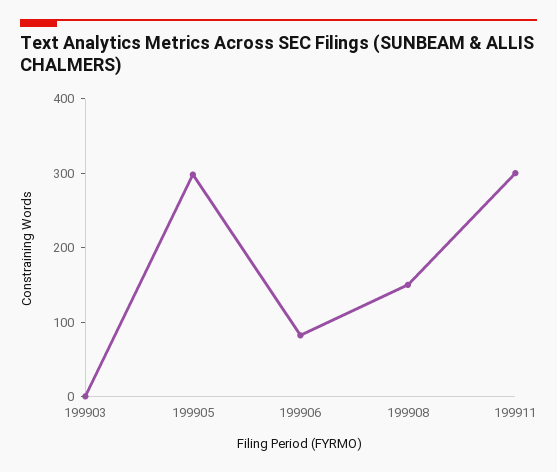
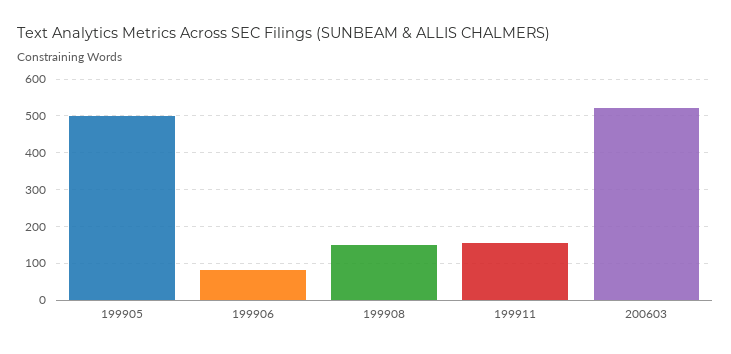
199903: 0 -> none
199905: 300 -> 500
199911: 300 -> 160
200603: none -> 520

